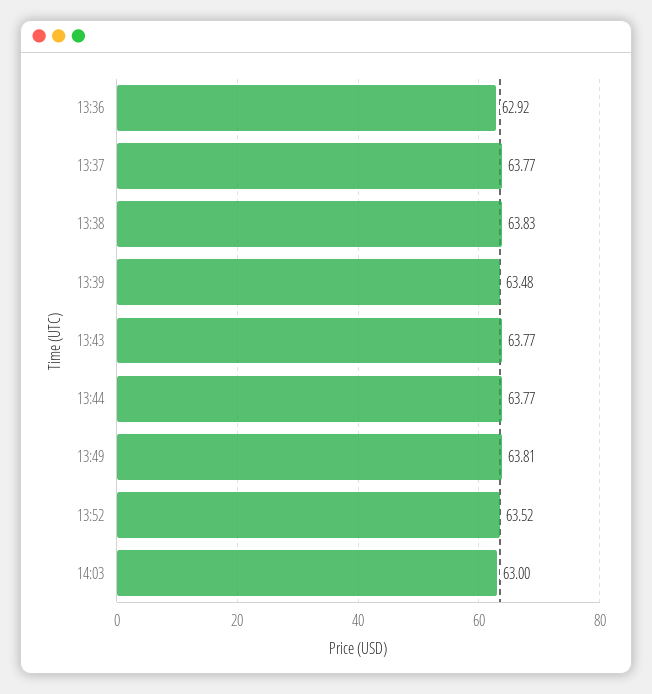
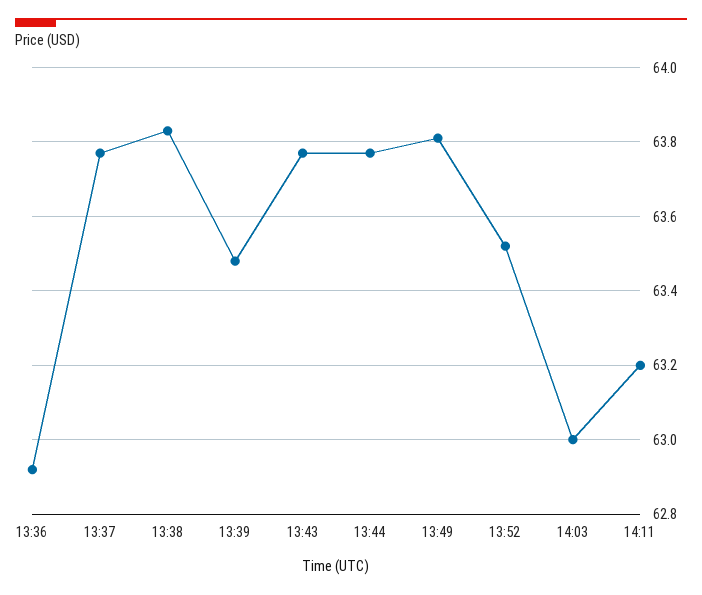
14:11: none -> 63.2

